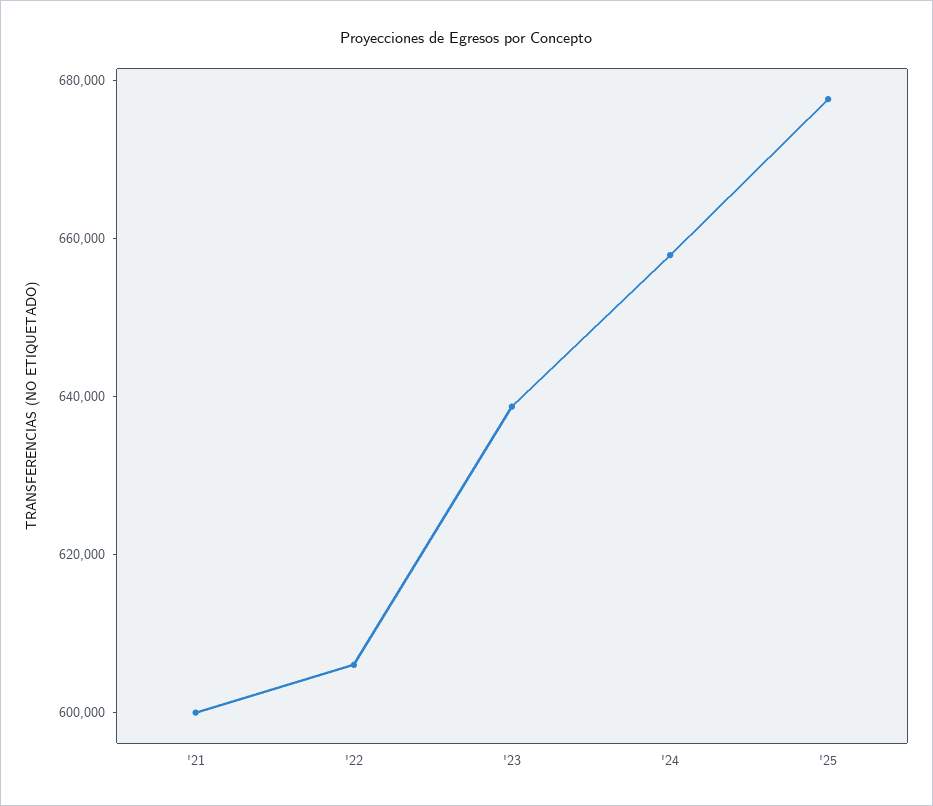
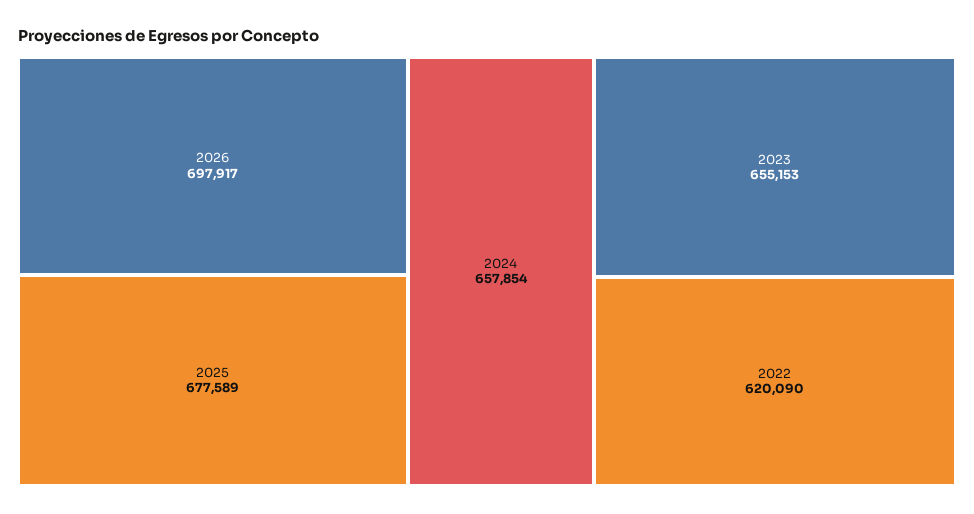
'21: 600000 -> none
'22: 605000 -> 620090
'23: 640000 -> 655153
2026: none -> 697917

